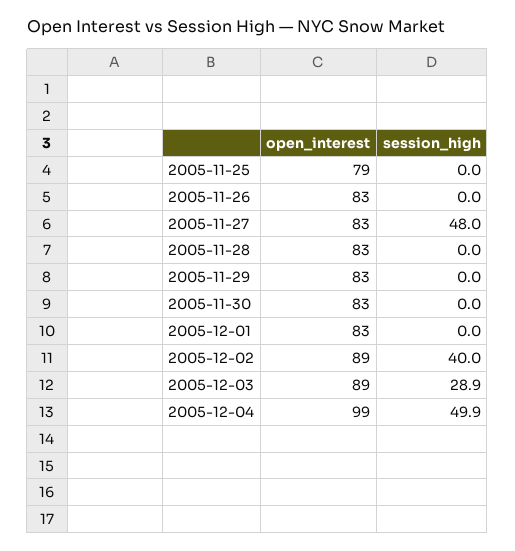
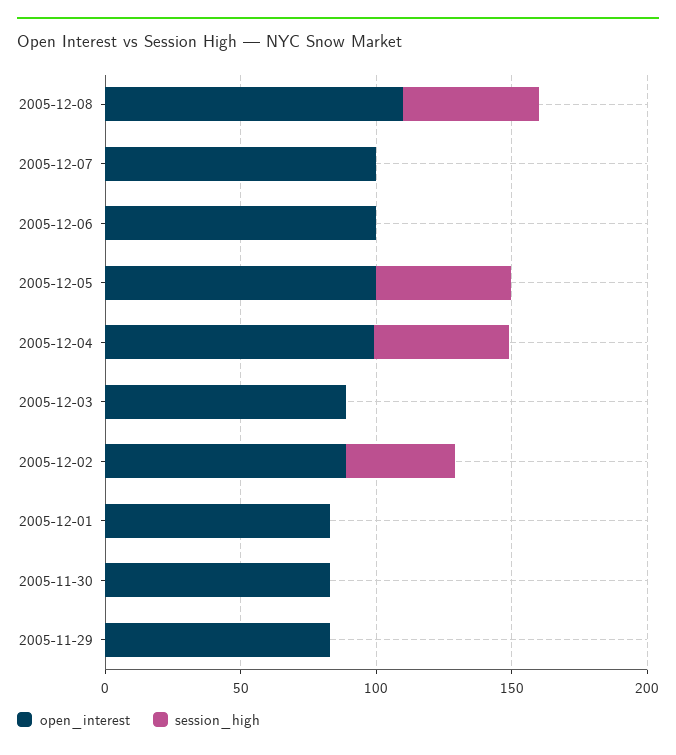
open_interest, 2005-11-25: 79 -> none
session_high, 2005-11-25: 0 -> none
open_interest, 2005-11-26: 83 -> none
session_high, 2005-11-26: 0 -> none
open_interest, 2005-11-27: 83 -> none
session_high, 2005-11-27: 48 -> none
open_interest, 2005-11-28: 83 -> none
session_high, 2005-11-28: 0 -> none
session_high, 2005-12-03: 28.9 -> 0
open_interest, 2005-12-08: none -> 110
session_high, 2005-12-08: none -> 50
open_interest, 2005-12-07: none -> 100
session_high, 2005-12-07: none -> 0
open_interest, 2005-12-06: none -> 100
session_high, 2005-12-06: none -> 0
open_interest, 2005-12-05: none -> 100
session_high, 2005-12-05: none -> 50

